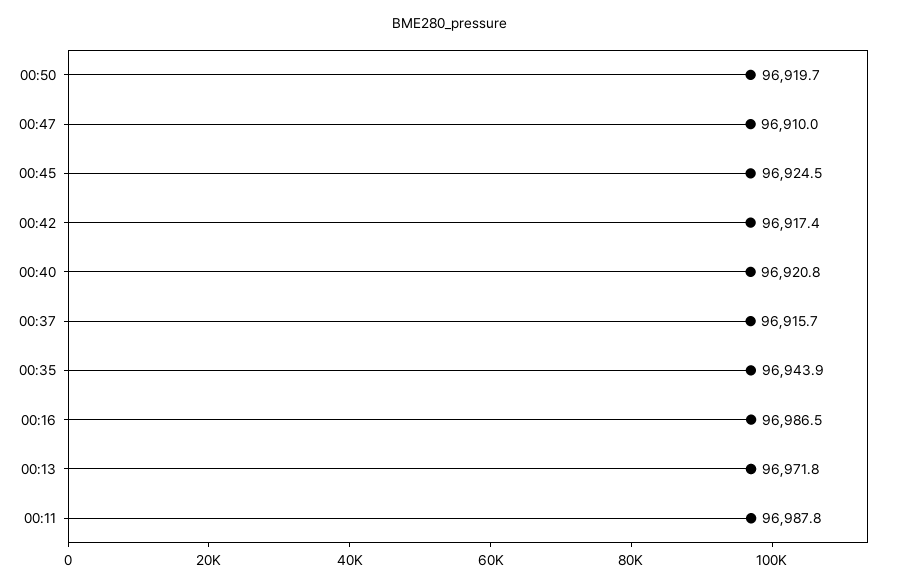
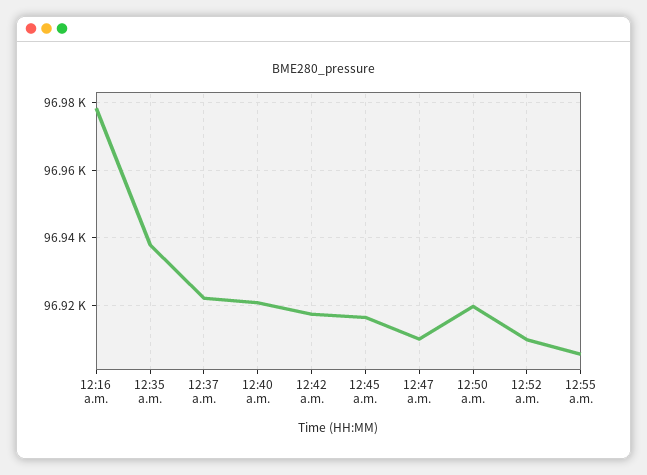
00:45: 96924.5 -> 96916
00:37: 96915.7 -> 96922
00:35: 96943.9 -> 96938
00:16: 96986.5 -> 96978
00:13: 96971.8 -> none
00:11: 96987.8 -> none
12:52 a.m.: none -> 96910
12:55 a.m.: none -> 96906

